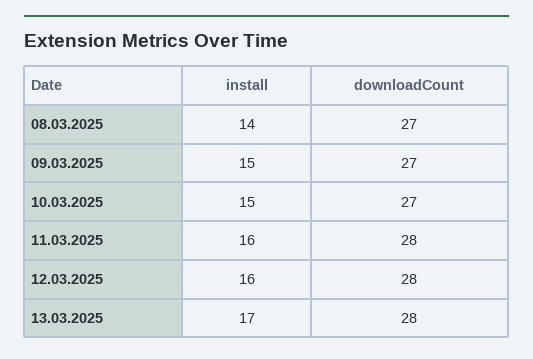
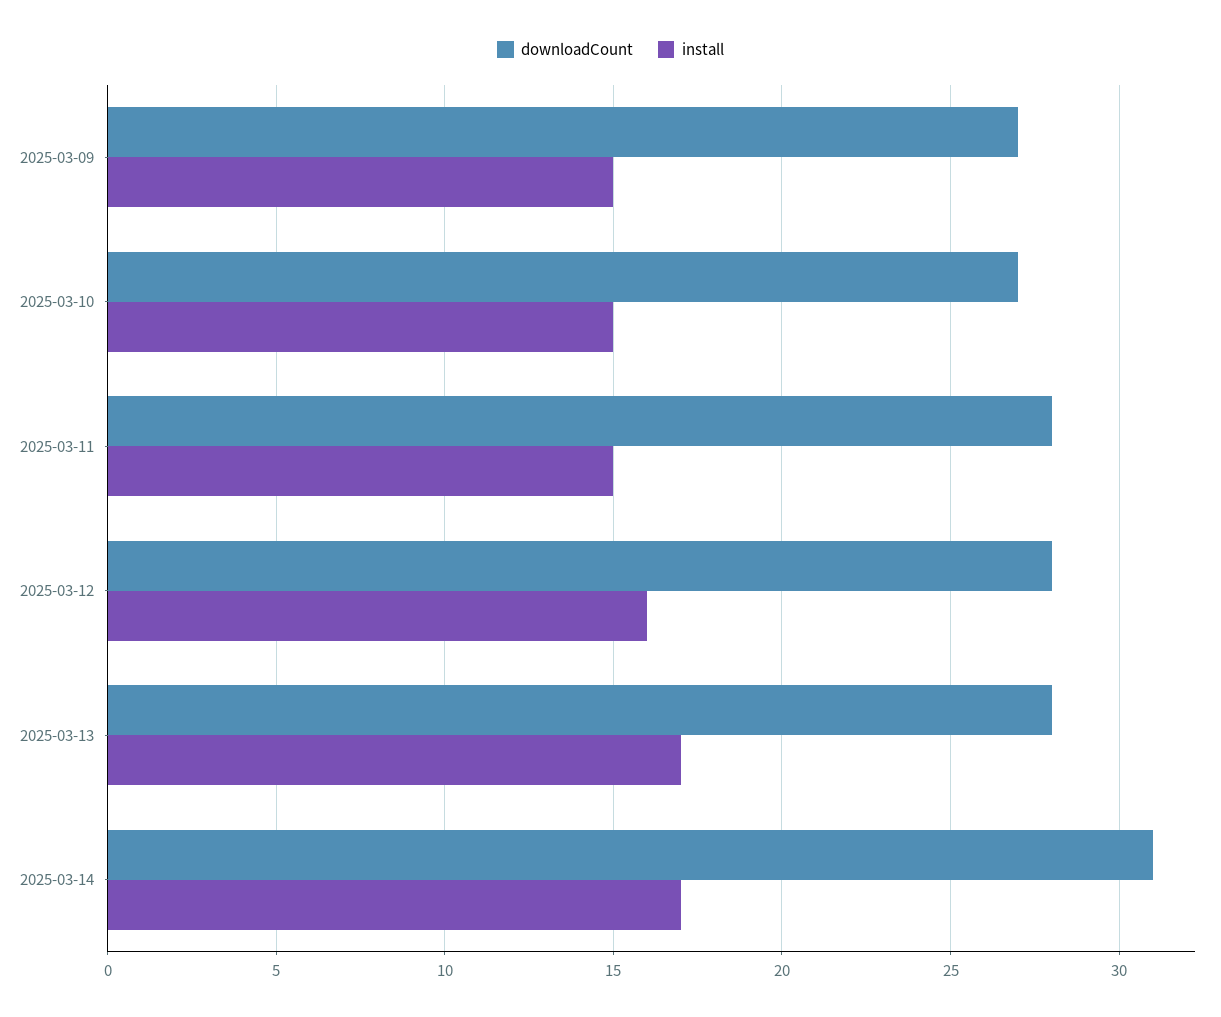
install, 08.03.2025: 14 -> none
downloadCount, 08.03.2025: 27 -> none
install, 11.03.2025: 16 -> 15
downloadCount, 2025-03-14: none -> 31
install, 2025-03-14: none -> 17

